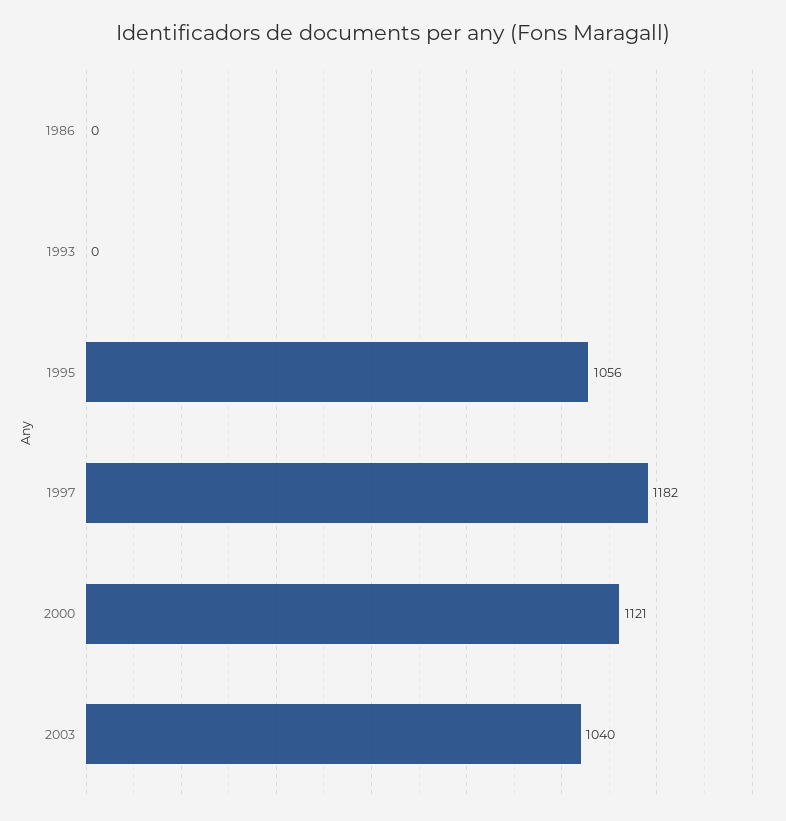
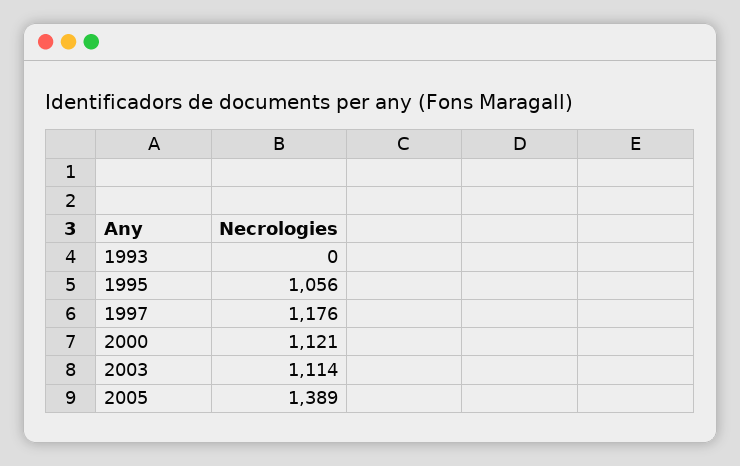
1986: 0 -> none
1997: 1182 -> 1176
2003: 1040 -> 1114
2005: none -> 1389

